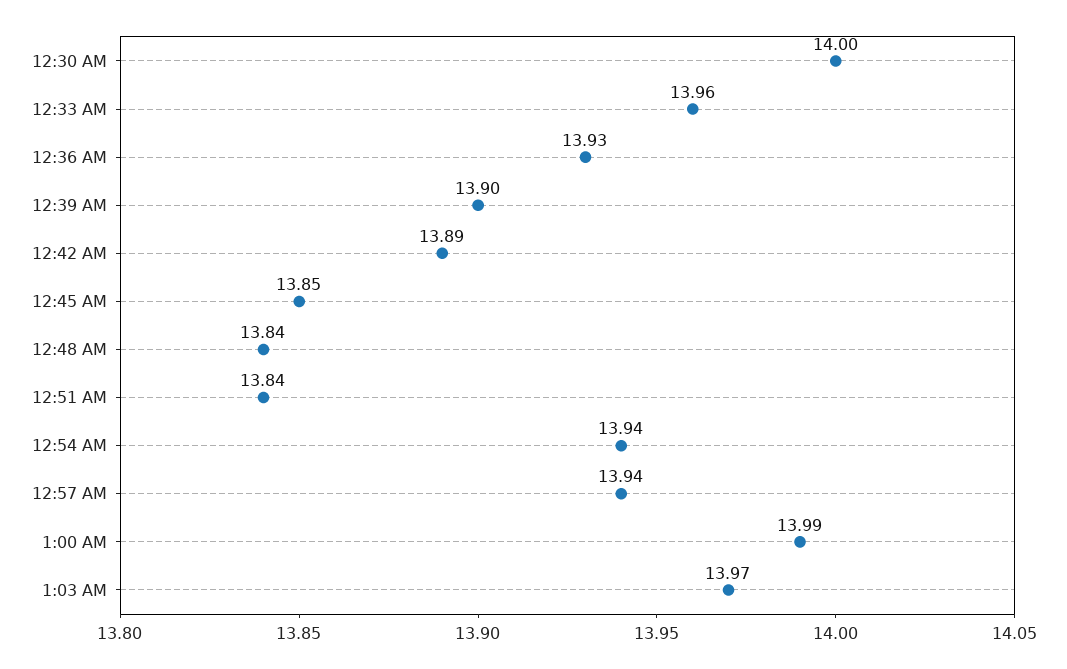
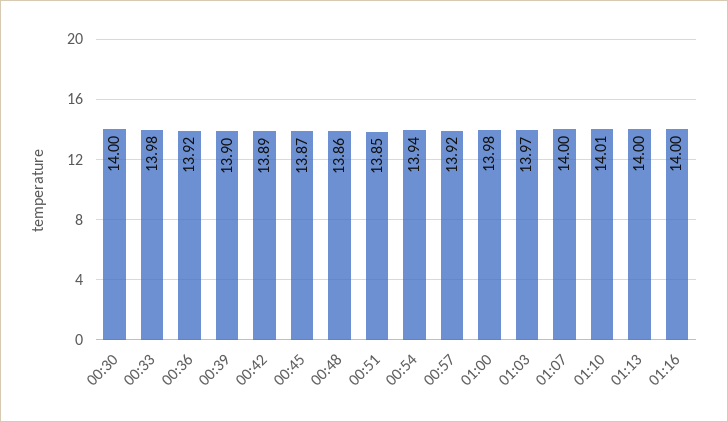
12:33 AM: 13.96 -> 13.98
12:36 AM: 13.93 -> 13.92
12:45 AM: 13.85 -> 13.87
12:48 AM: 13.84 -> 13.86
12:51 AM: 13.84 -> 13.85
12:57 AM: 13.94 -> 13.92
1:00 AM: 13.99 -> 13.98
01:07: none -> 14
01:10: none -> 14.01
01:13: none -> 14
01:16: none -> 14

